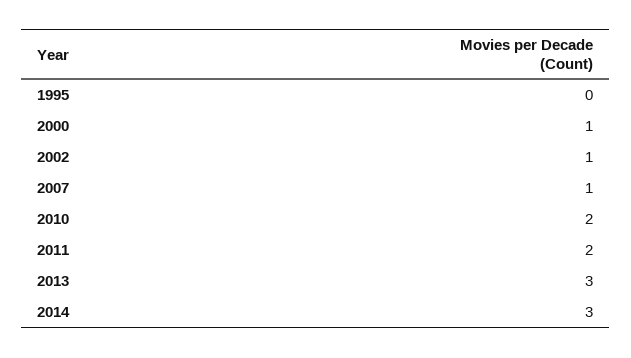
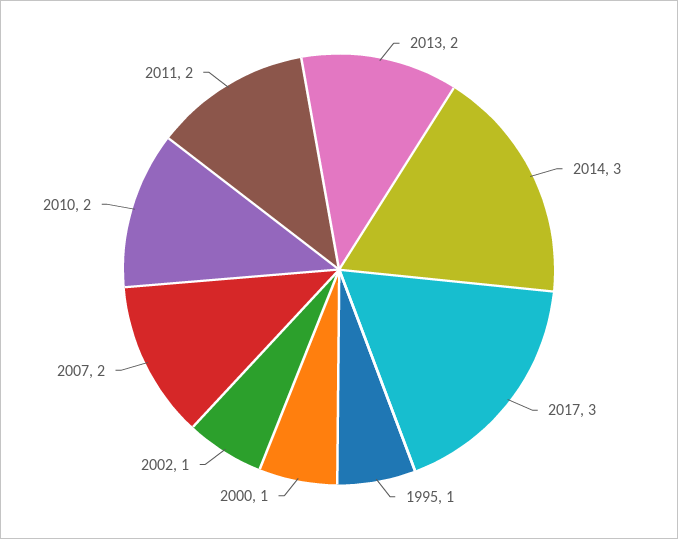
1995: 0 -> 1
2007: 1 -> 2
2013: 3 -> 2
2017: none -> 3

